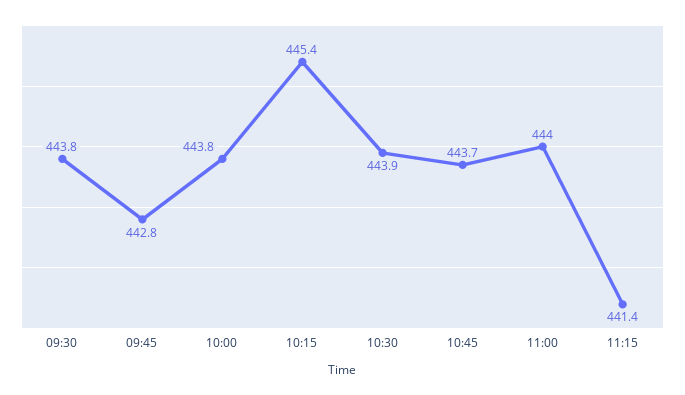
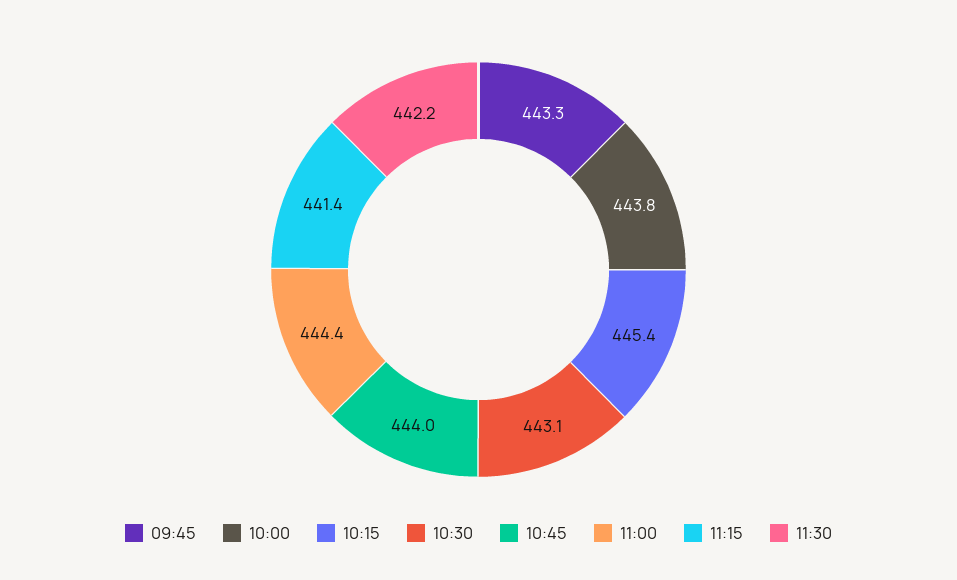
09:30: 443.8 -> none
09:45: 442.8 -> 443.3
10:30: 443.9 -> 443.1
10:45: 443.7 -> 444
11:00: 444 -> 444.4
11:30: none -> 442.2

